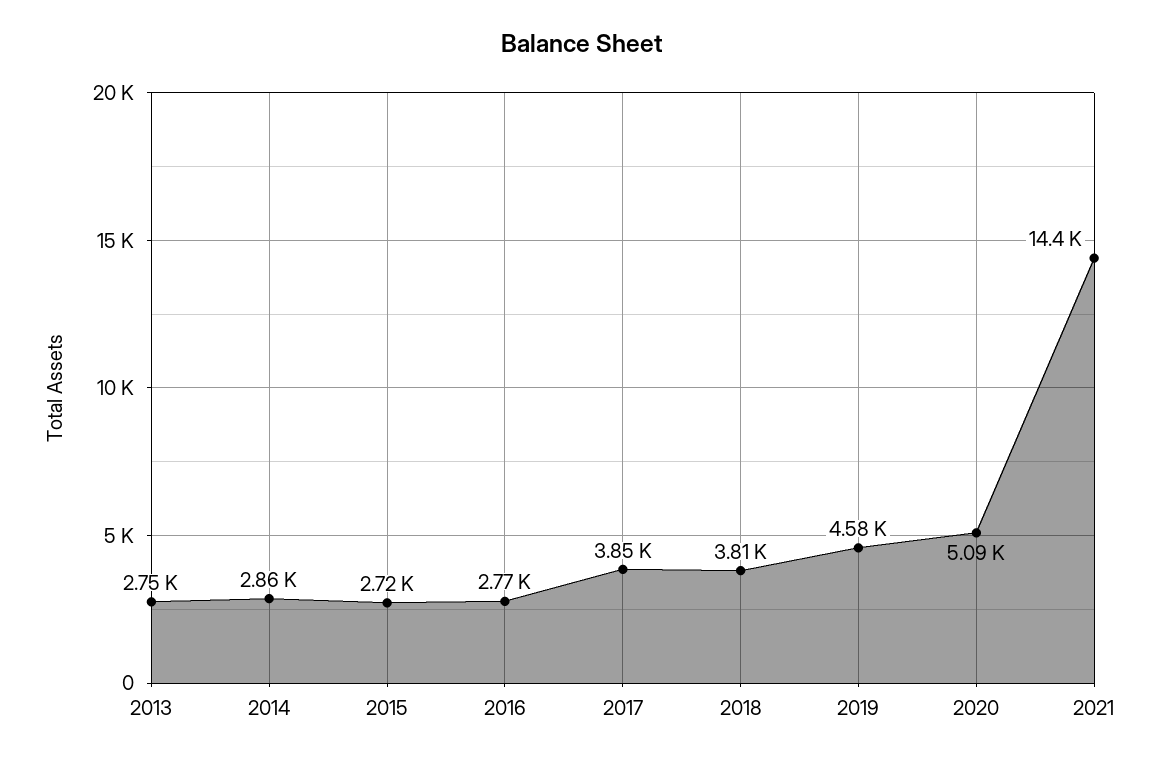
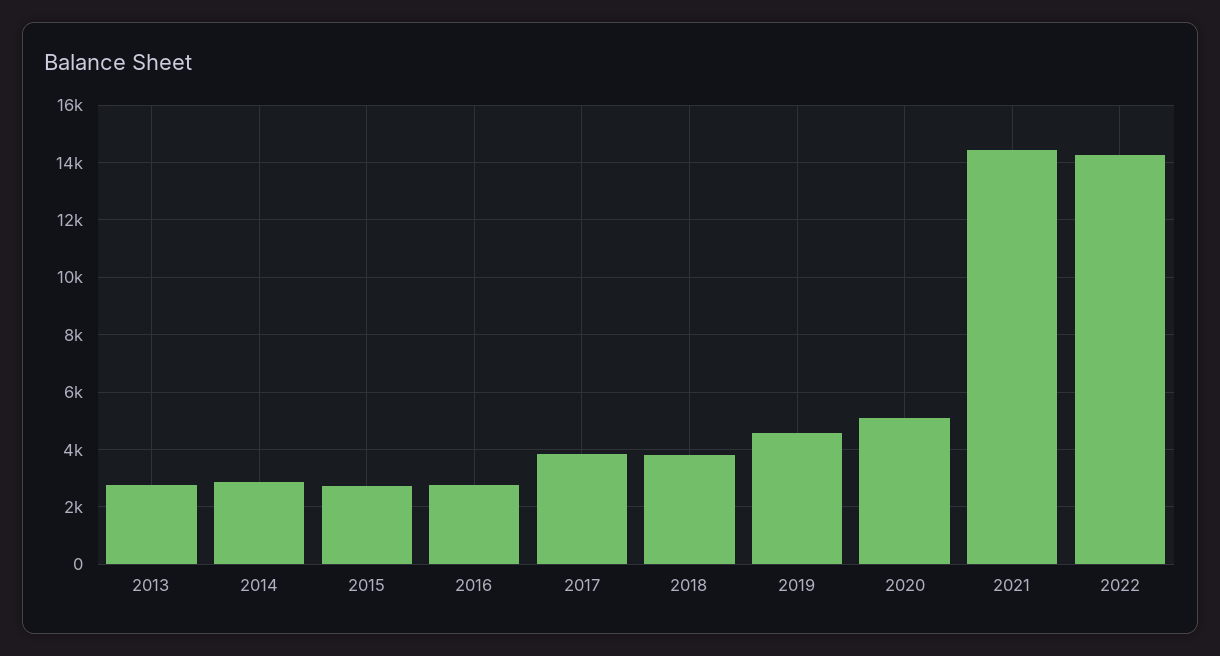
2022: none -> 14250

